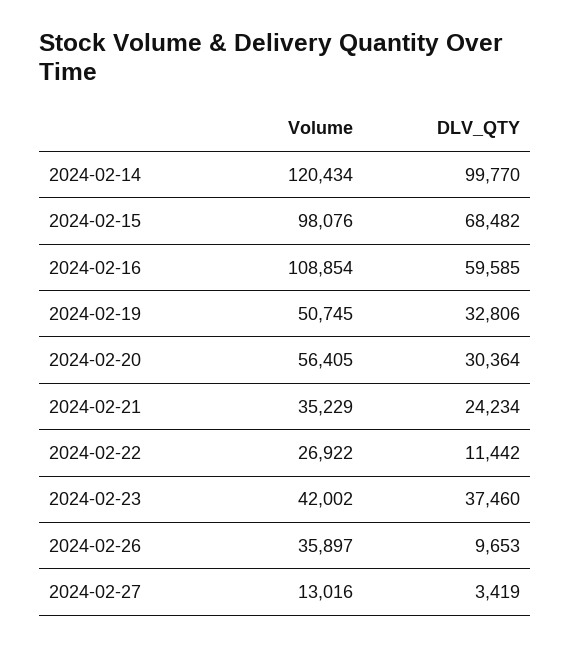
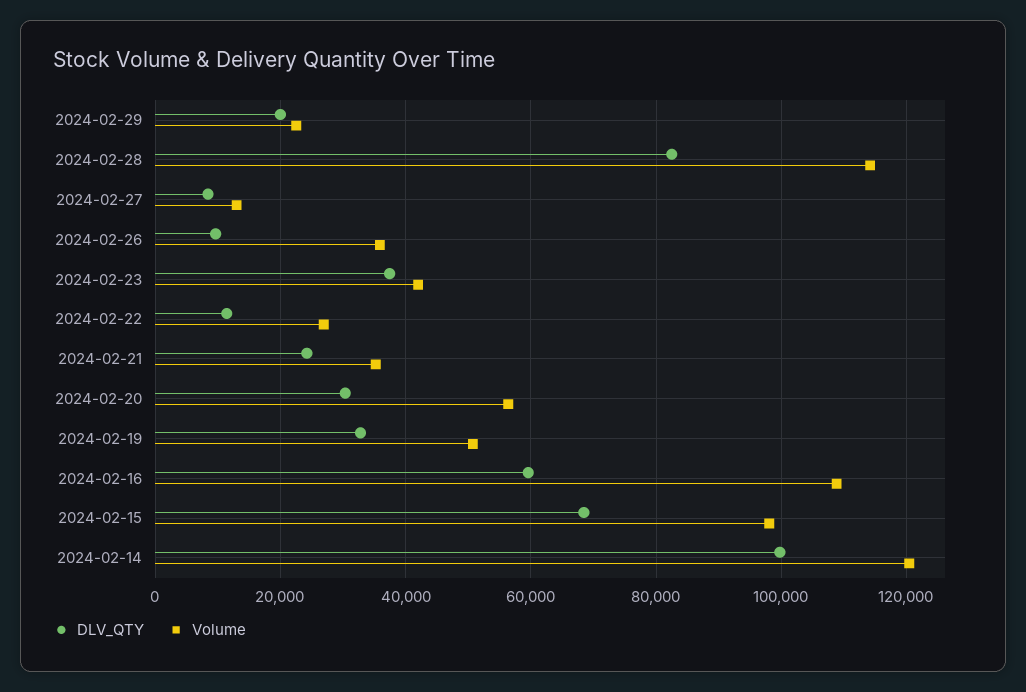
DLV_QTY, 2024-02-27: 3419 -> 8000
DLV_QTY, 2024-02-29: none -> 20000
Volume, 2024-02-29: none -> 22000
DLV_QTY, 2024-02-28: none -> 82000
Volume, 2024-02-28: none -> 114000

